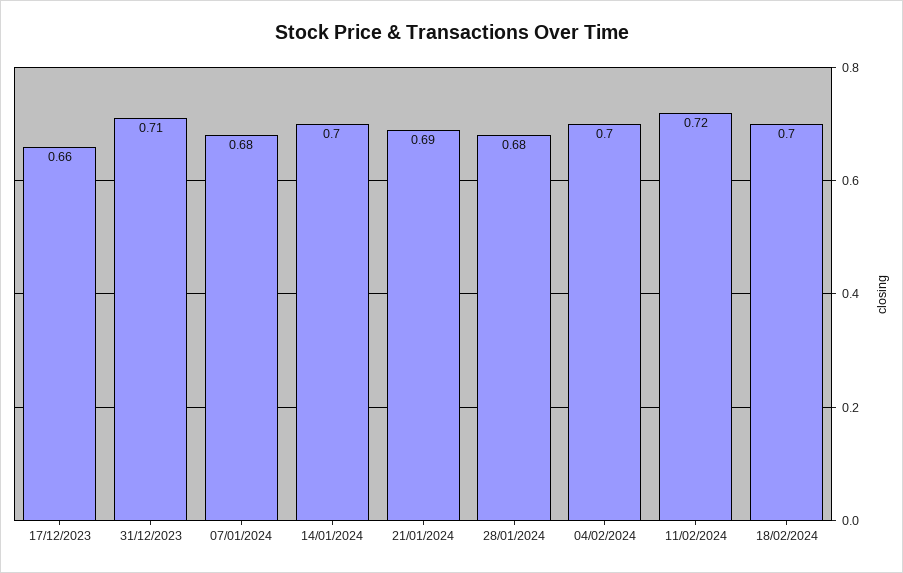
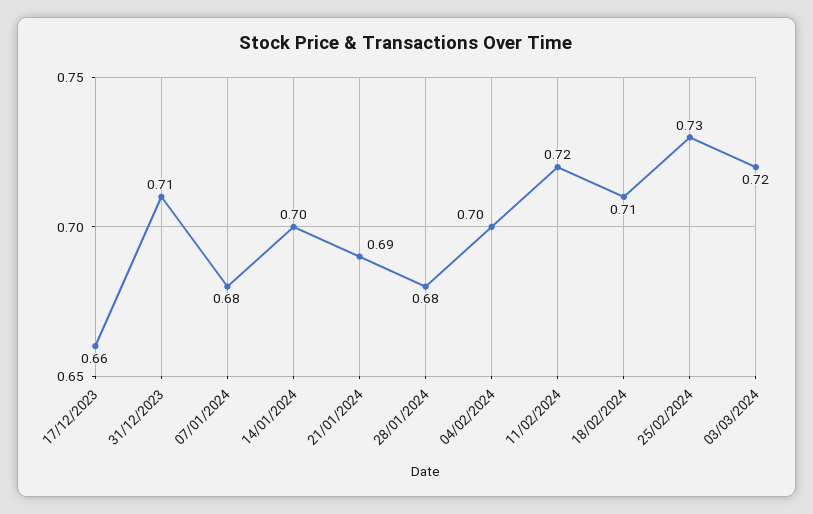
18/02/2024: 0.7 -> 0.71
25/02/2024: none -> 0.73
03/03/2024: none -> 0.72

